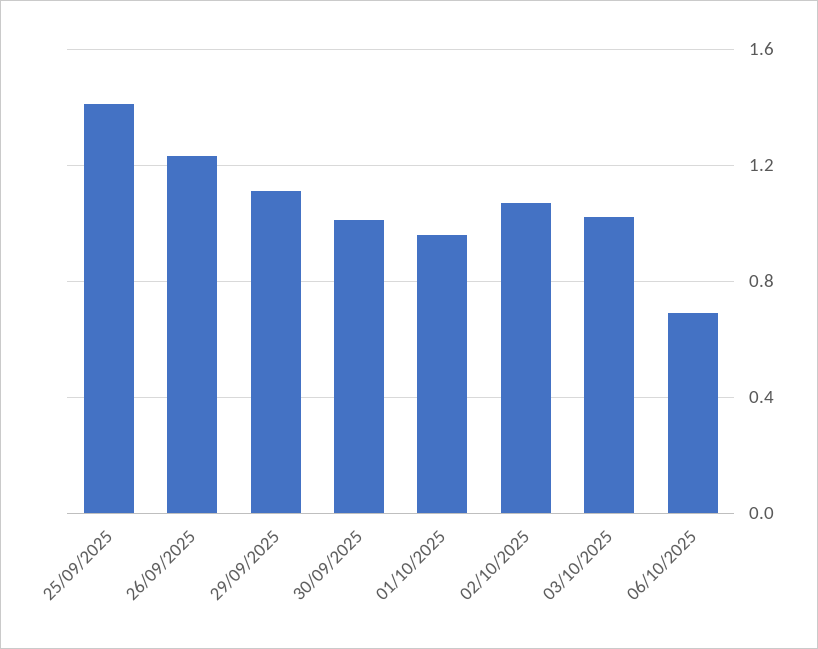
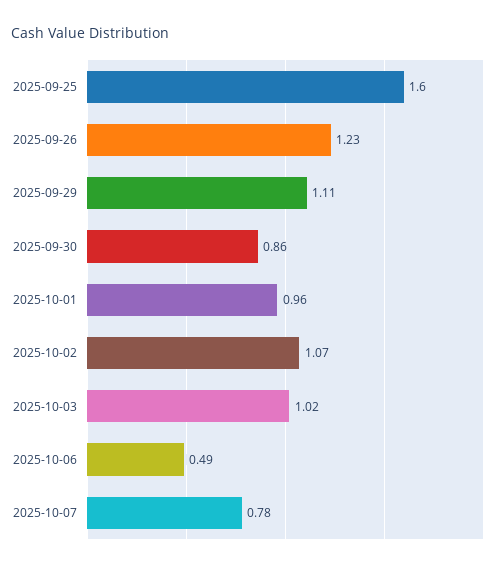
25/09/2025: 1.4 -> 1.6
30/09/2025: 1 -> 0.86
06/10/2025: 0.7 -> 0.49
2025-10-07: none -> 0.78

